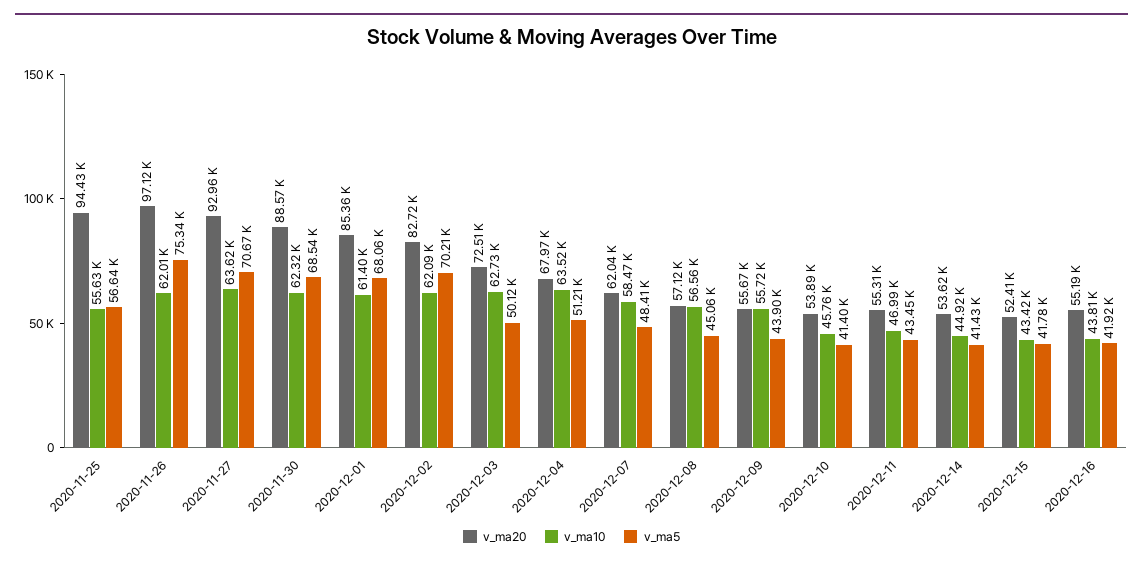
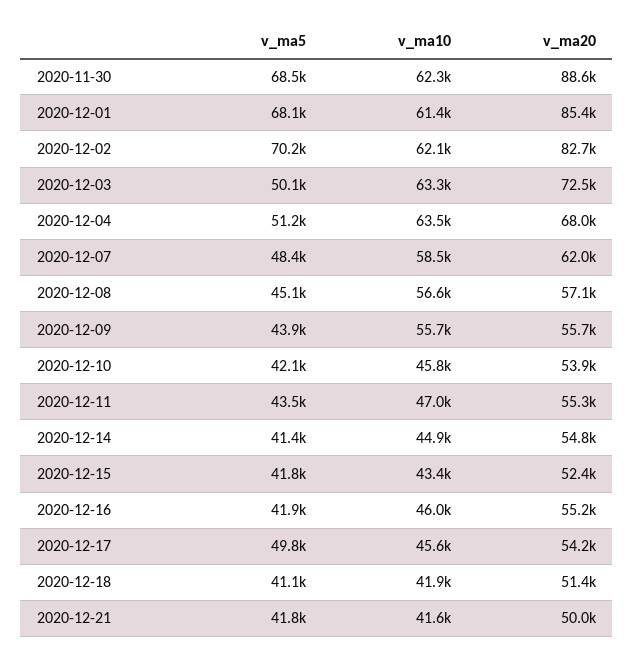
v_ma20, 2020-11-25: 94430 -> none
v_ma10, 2020-11-25: 55630 -> none
v_ma5, 2020-11-25: 56640 -> none
v_ma20, 2020-11-26: 97120 -> none
v_ma10, 2020-11-26: 62010 -> none
v_ma5, 2020-11-26: 75340 -> none
v_ma20, 2020-11-27: 92960 -> none
v_ma10, 2020-11-27: 63620 -> none
v_ma5, 2020-11-27: 70670 -> none
v_ma10, 2020-12-03: 62730 -> 63300
v_ma5, 2020-12-10: 41400 -> 42100
v_ma20, 2020-12-14: 53620 -> 54800
v_ma10, 2020-12-16: 43810 -> 46000
v_ma5, 2020-12-17: none -> 49800
v_ma10, 2020-12-17: none -> 45600
v_ma20, 2020-12-17: none -> 54200
v_ma5, 2020-12-18: none -> 41100
v_ma10, 2020-12-18: none -> 41900
v_ma20, 2020-12-18: none -> 51400
v_ma5, 2020-12-21: none -> 41800
v_ma10, 2020-12-21: none -> 41600
v_ma20, 2020-12-21: none -> 50000

